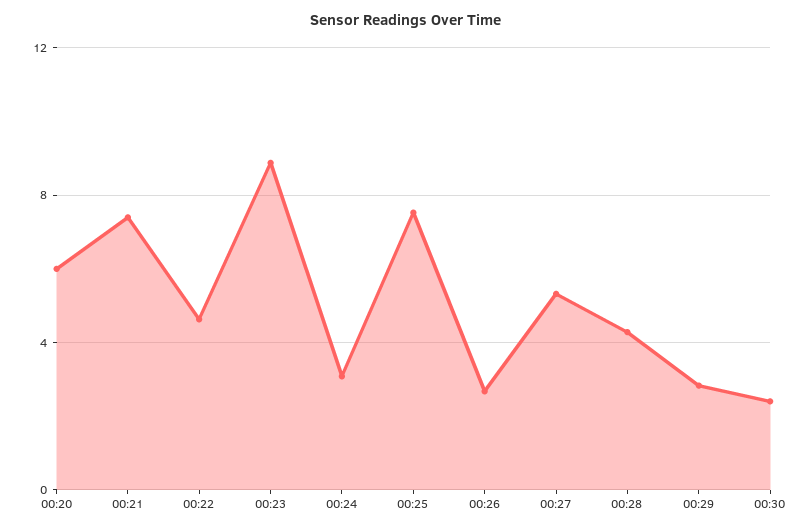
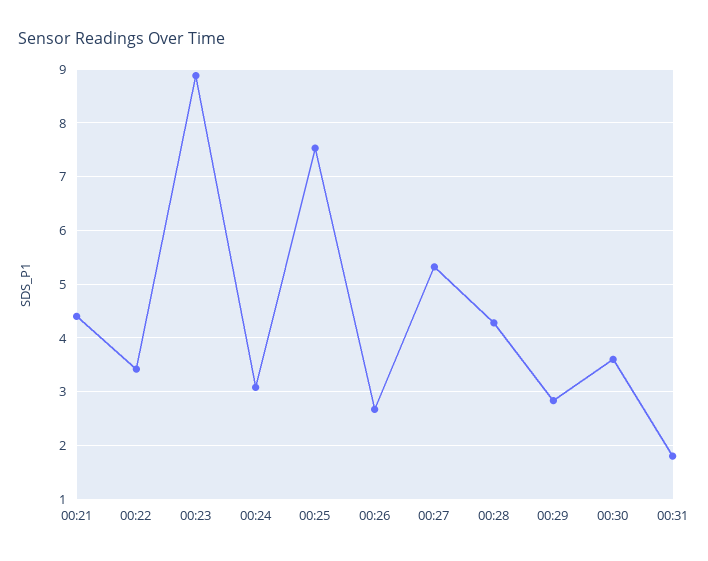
00:20: 6 -> none
00:21: 7.5 -> 4.4
00:22: 4.5 -> 3.4
00:30: 2.5 -> 3.6
00:31: none -> 1.8

